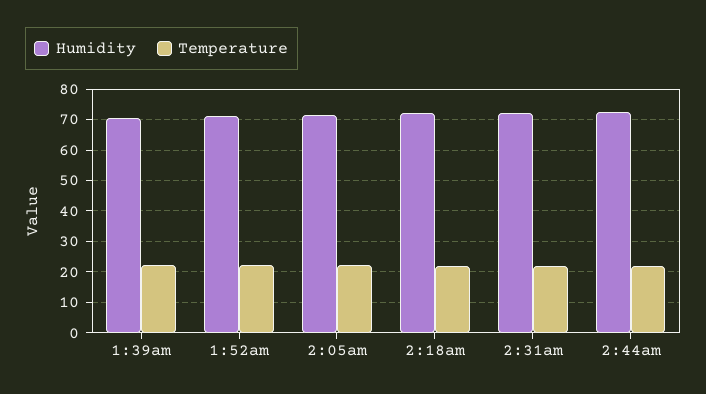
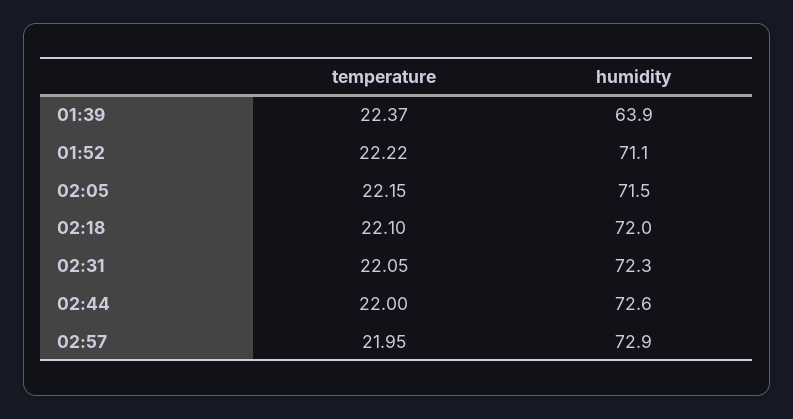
Humidity, 1:39am: 70 -> 63.9
Temperature, 02:57: none -> 21.95
Humidity, 02:57: none -> 72.9

